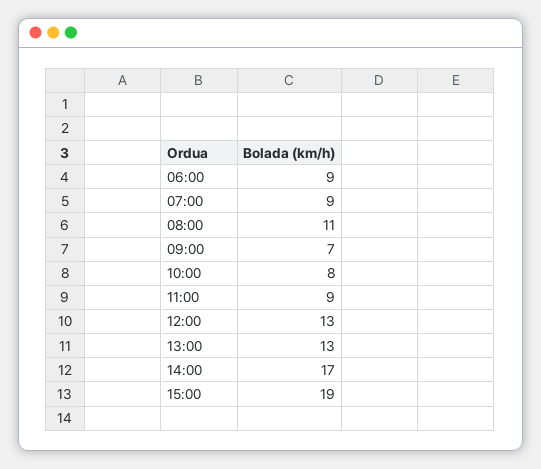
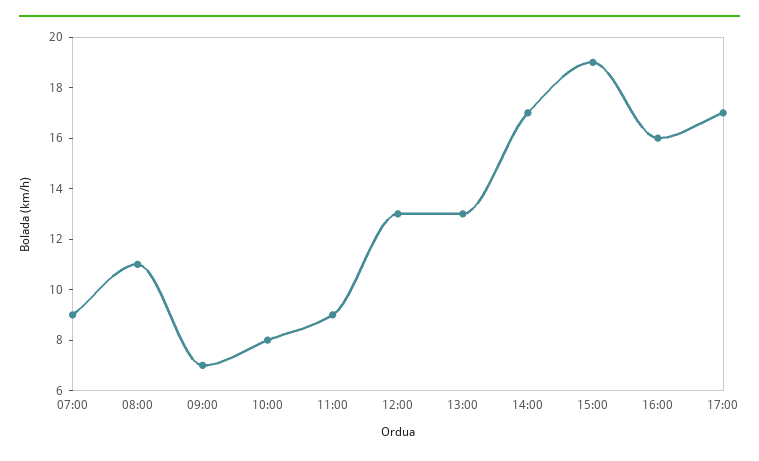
06:00: 9 -> none
16:00: none -> 16
17:00: none -> 17

